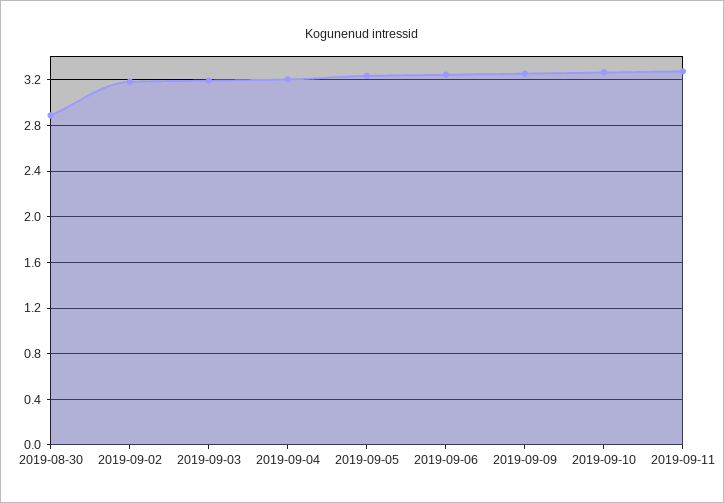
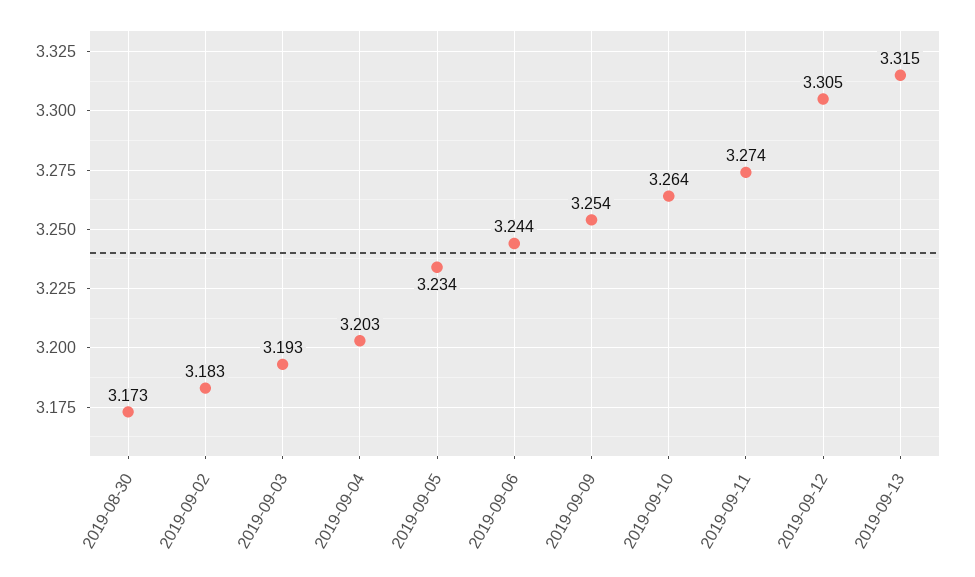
2019-08-30: 2.9 -> 3.173
2019-09-12: none -> 3.305
2019-09-13: none -> 3.315

